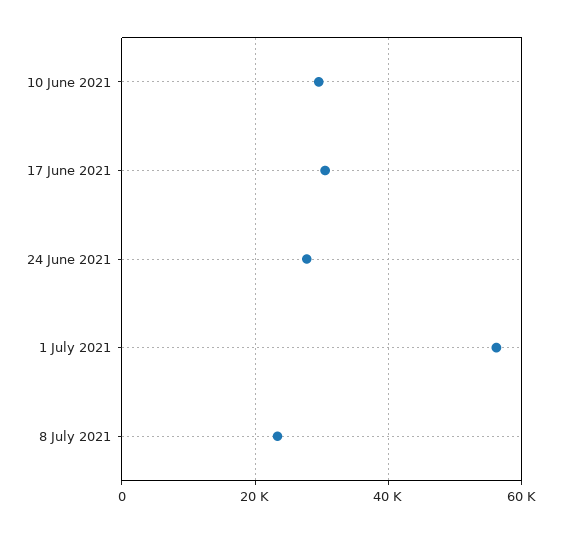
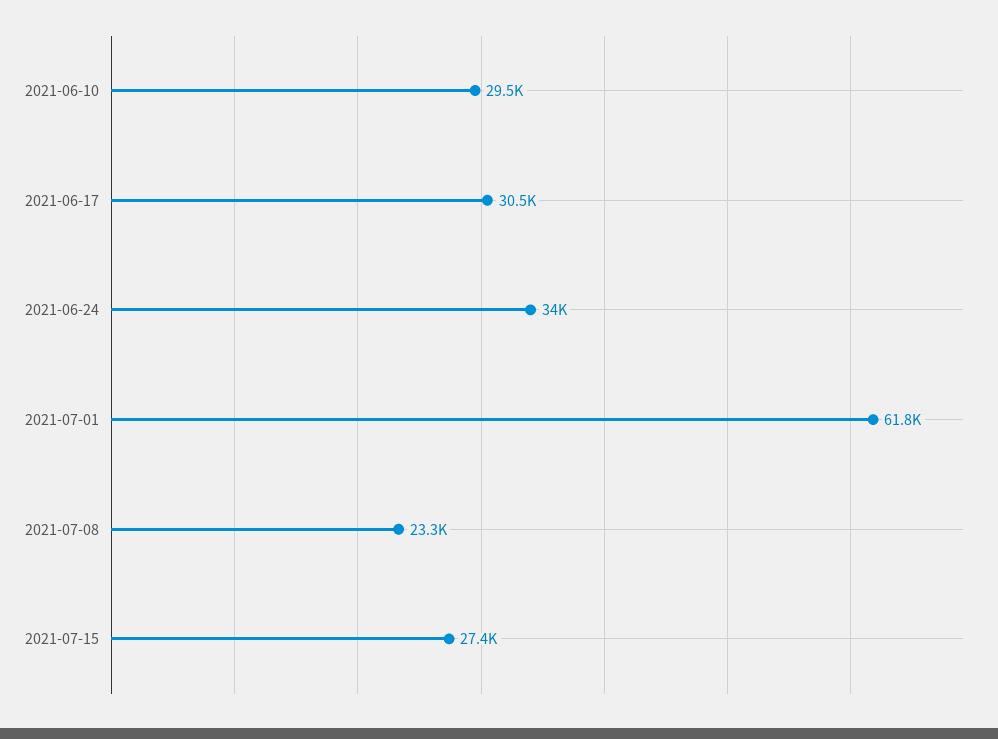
24 June 2021: 28000 -> 34000
1 July 2021: 56000 -> 61800
2021-07-15: none -> 27400

